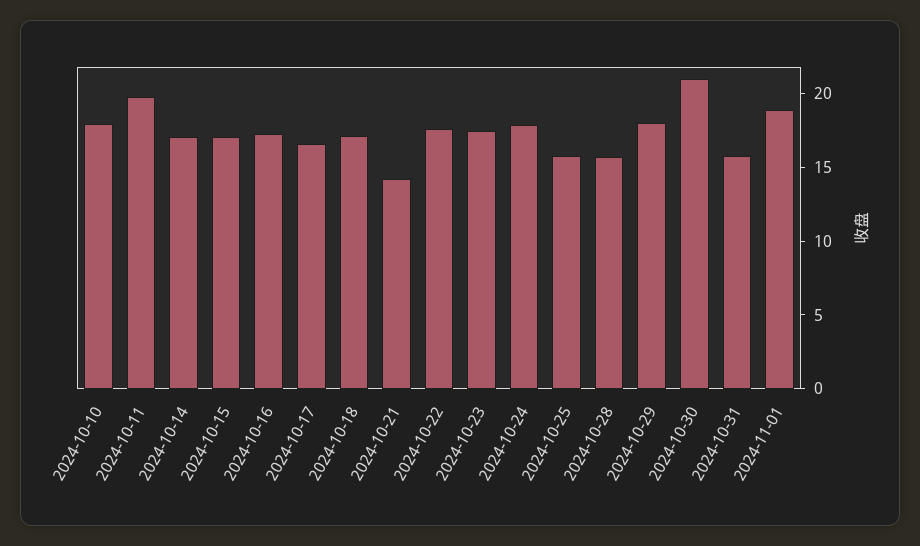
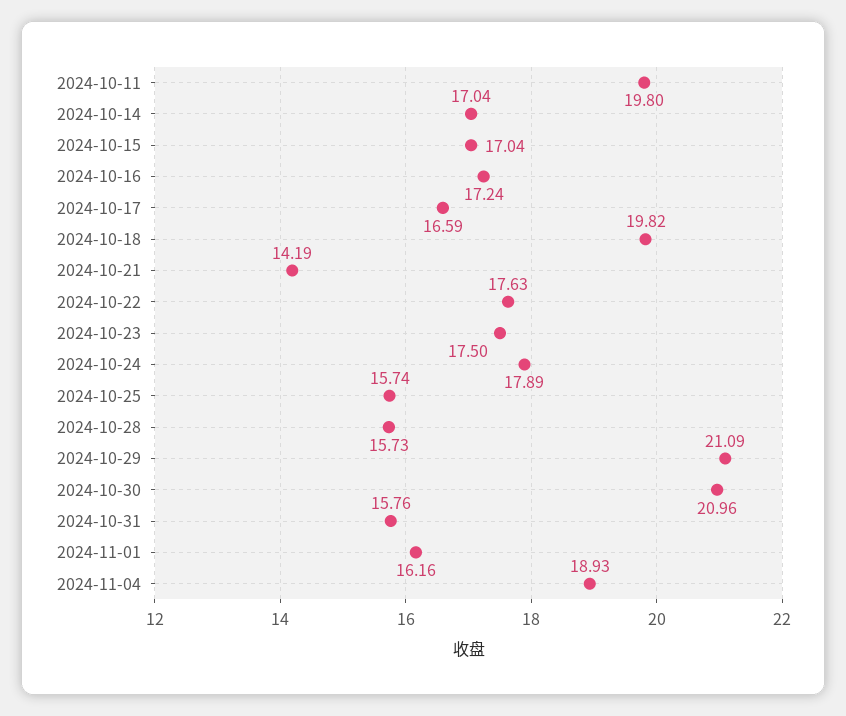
2024-10-10: 18 -> none
2024-10-18: 17 -> 19.82
2024-10-29: 18 -> 21.09
2024-11-01: 19 -> 16.16
2024-11-04: none -> 18.93

